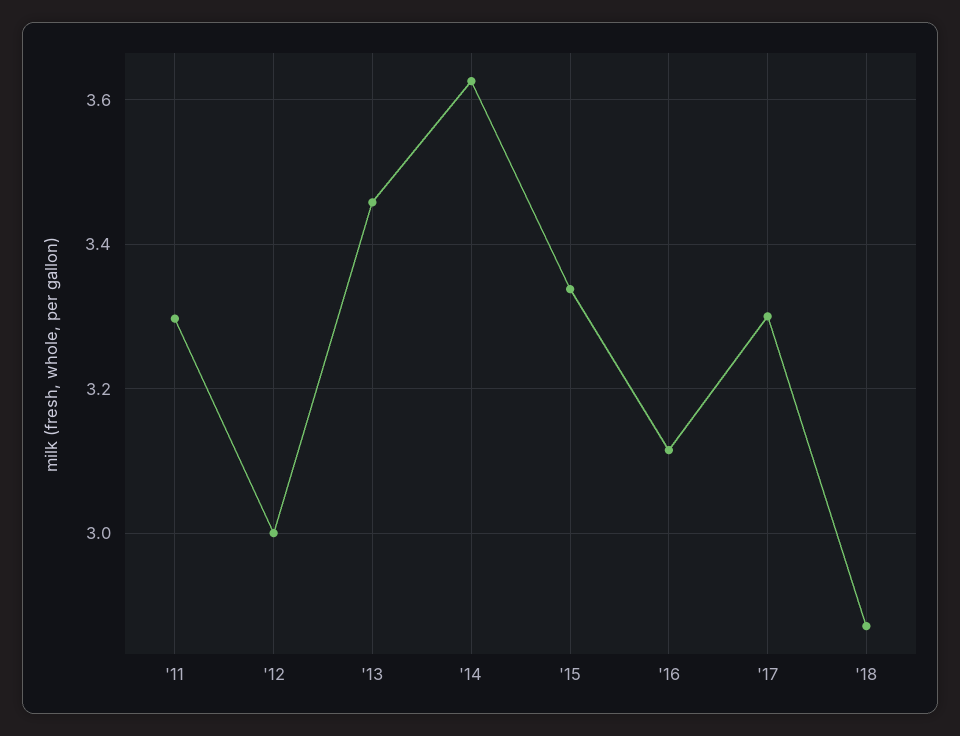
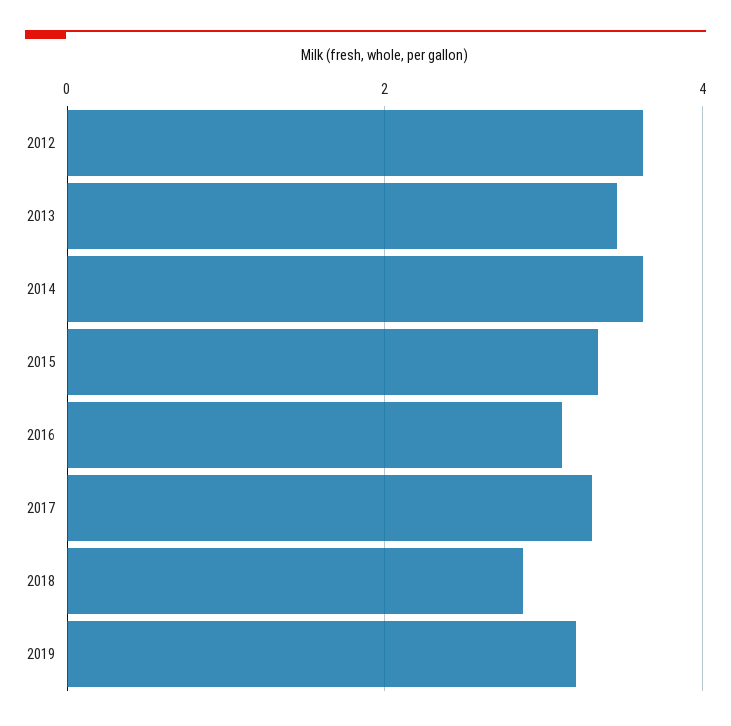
'11: 3.3 -> none
'12: 3 -> 3.6
2019: none -> 3.2

